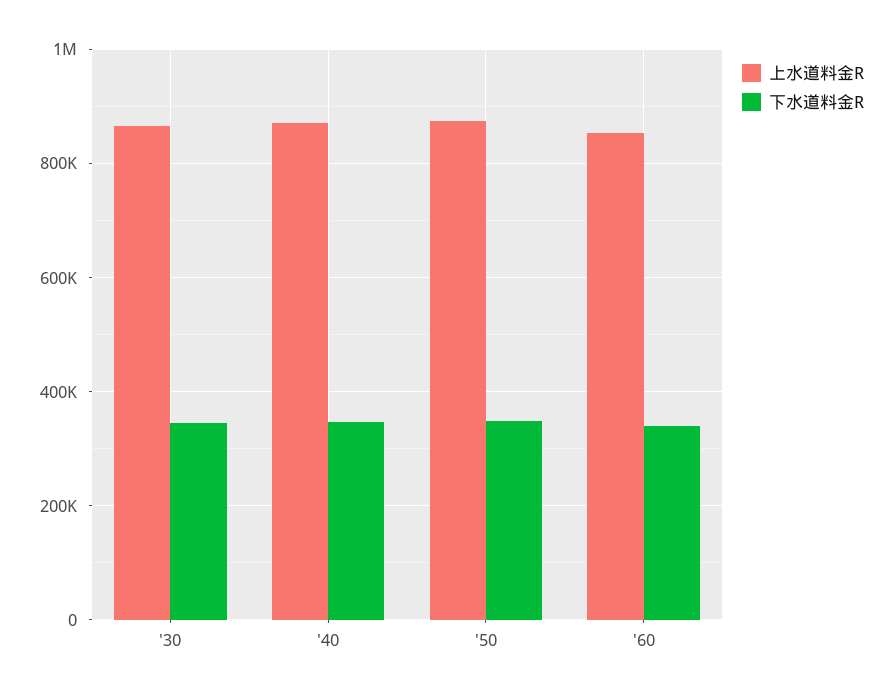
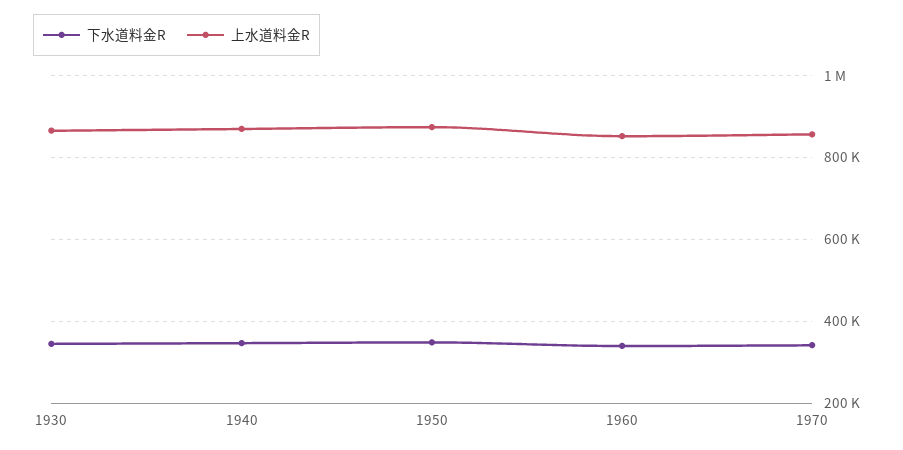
下水道料金R, 1970: none -> 340000
上水道料金R, 1970: none -> 860000

